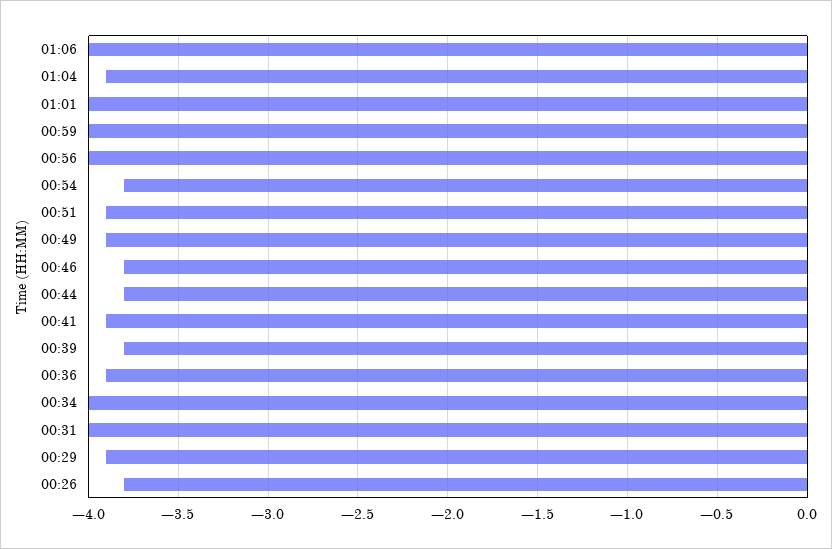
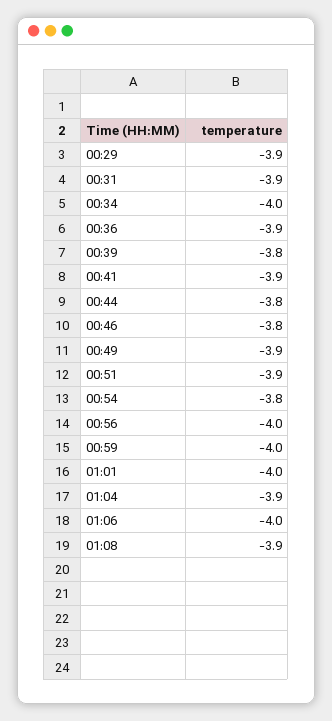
00:31: -4 -> -3.9
00:26: -3.8 -> none
01:08: none -> -3.9

